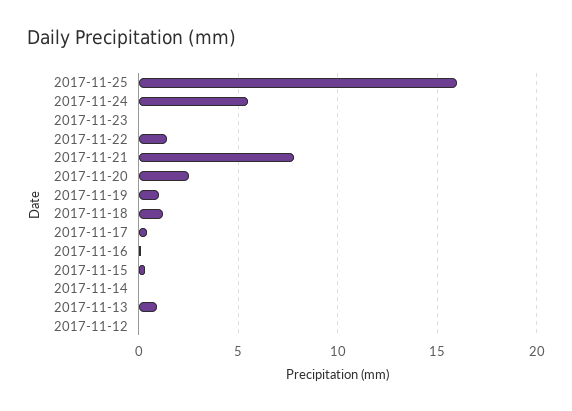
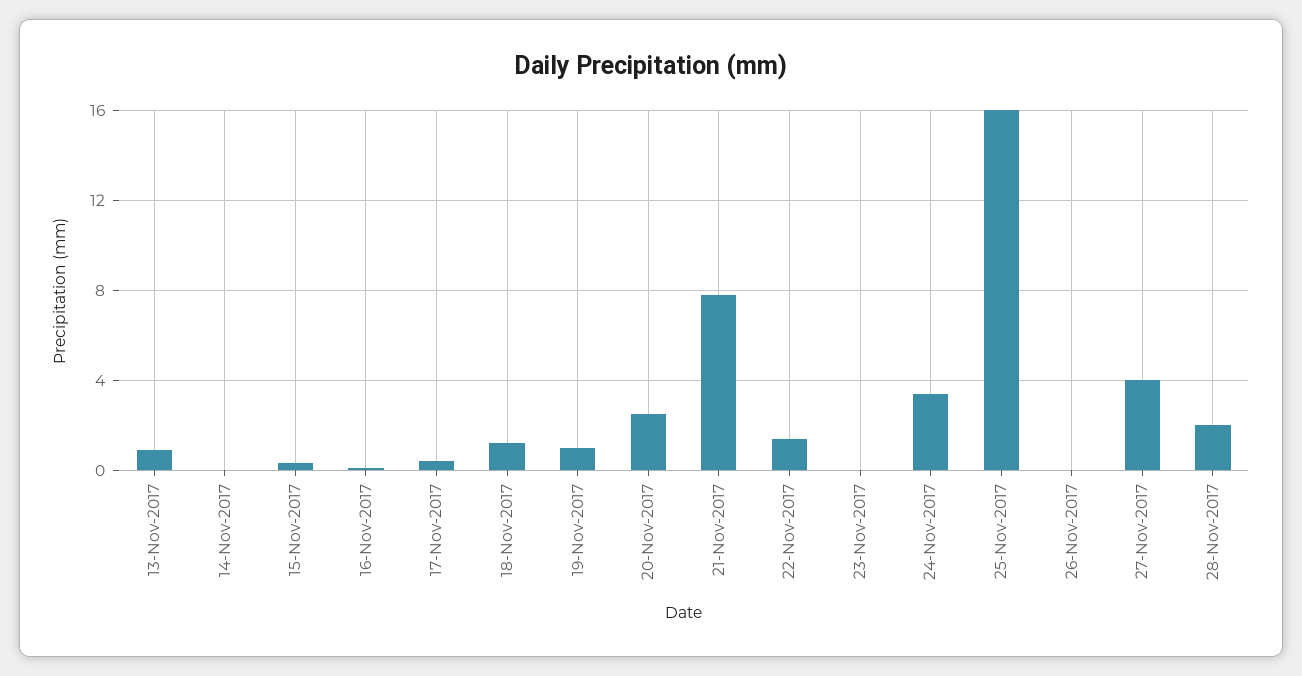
2017-11-24: 5.5 -> 3.5
2017-11-12: 0 -> none
26-Nov-2017: none -> 0
27-Nov-2017: none -> 4
28-Nov-2017: none -> 2

